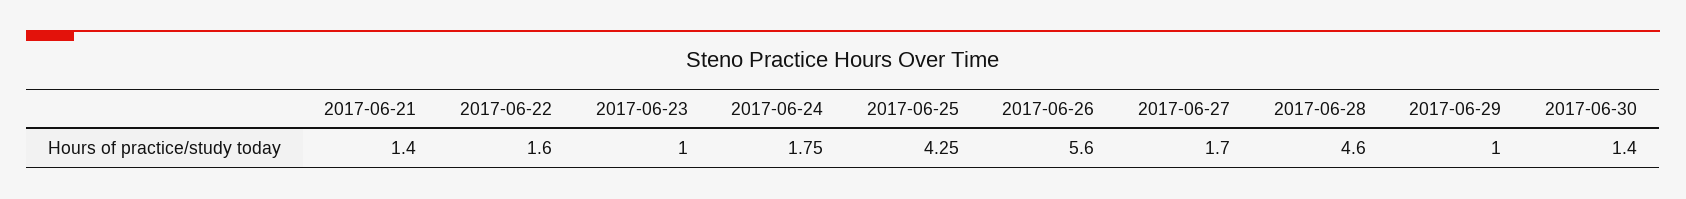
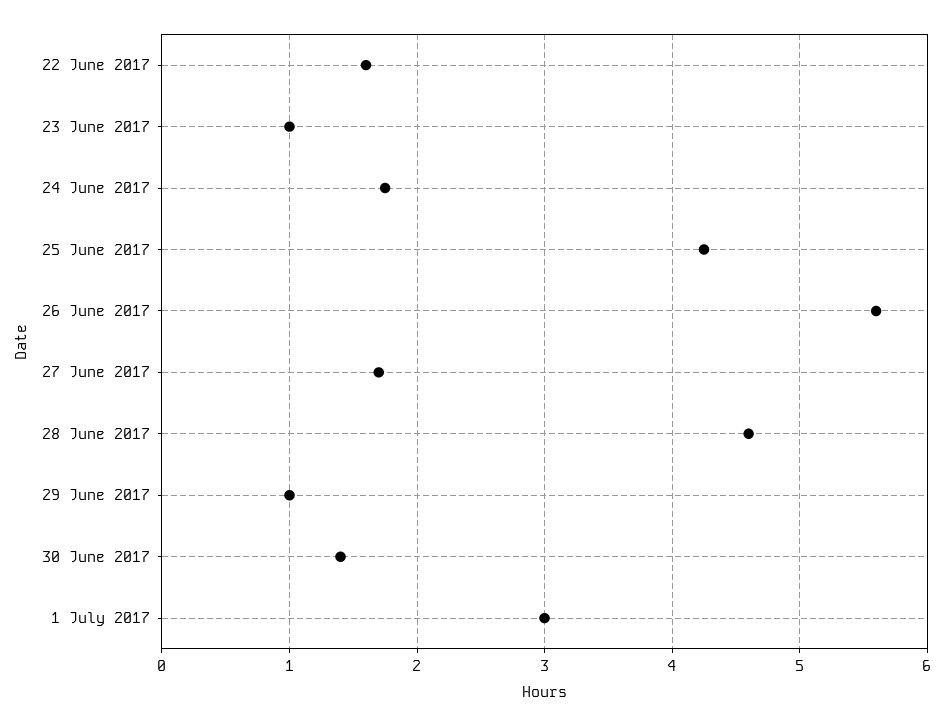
2017-06-21: 1.4 -> none
1 July 2017: none -> 3

